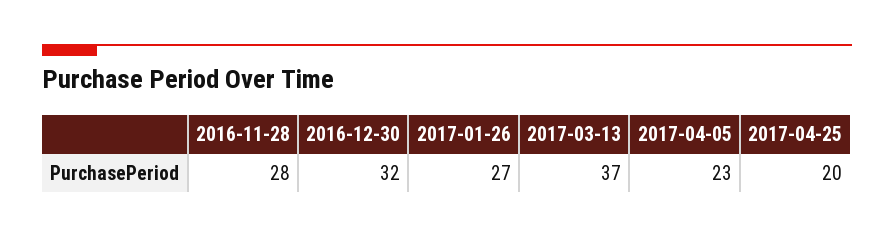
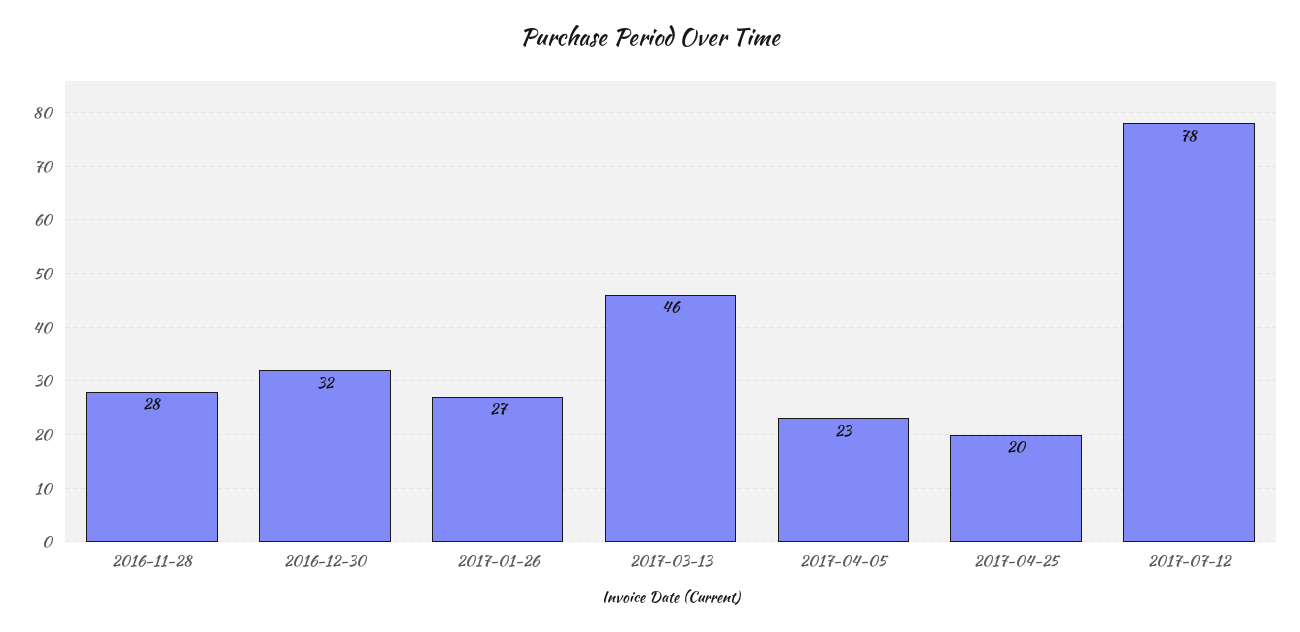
2017-03-13: 37 -> 46
2017-07-12: none -> 78

